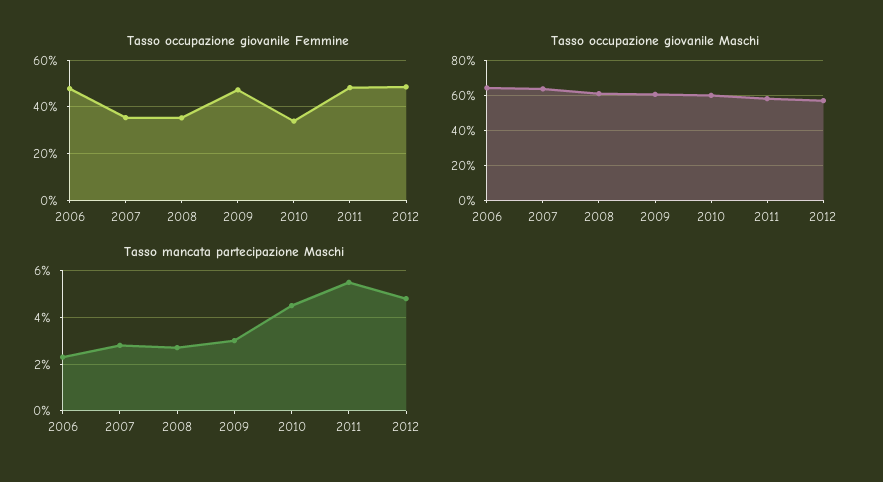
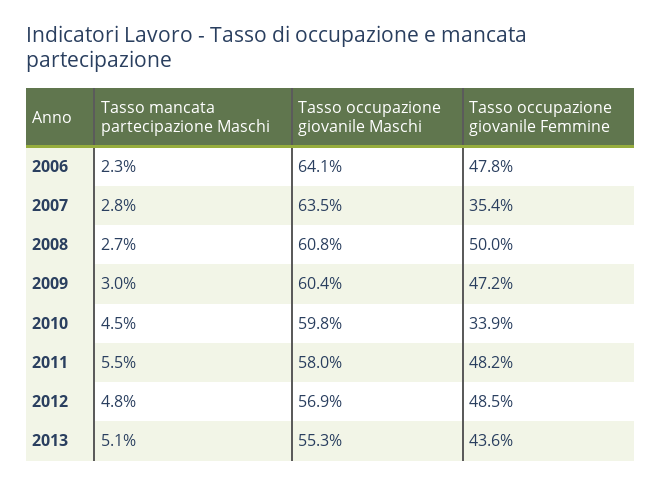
Tasso occupazione giovanile Femmine, 2008: 35 -> 50
Tasso mancata partecipazione Maschi, 2013: none -> 5.1
Tasso occupazione giovanile Maschi, 2013: none -> 55.3
Tasso occupazione giovanile Femmine, 2013: none -> 43.6

